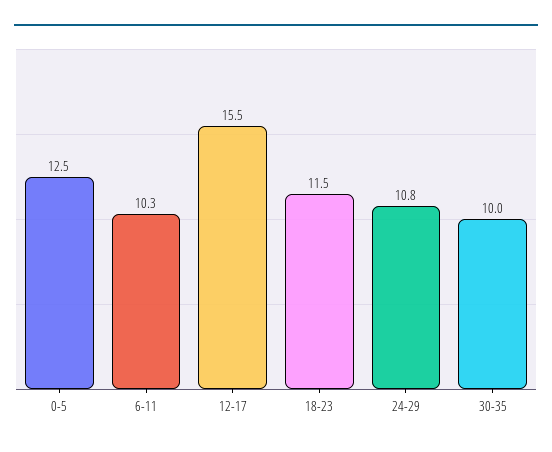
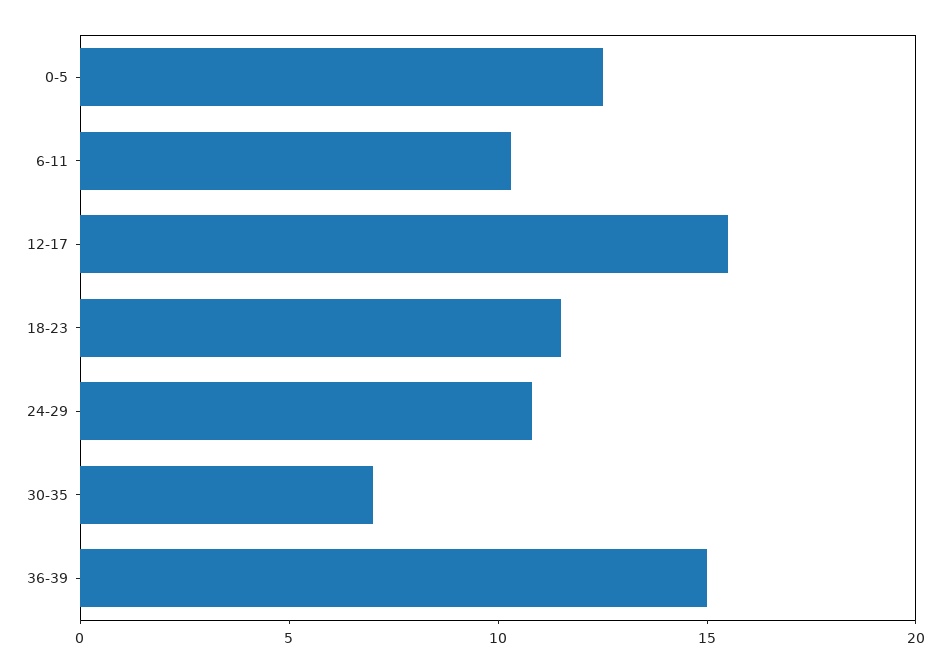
30-35: 10 -> 7
36-39: none -> 15

